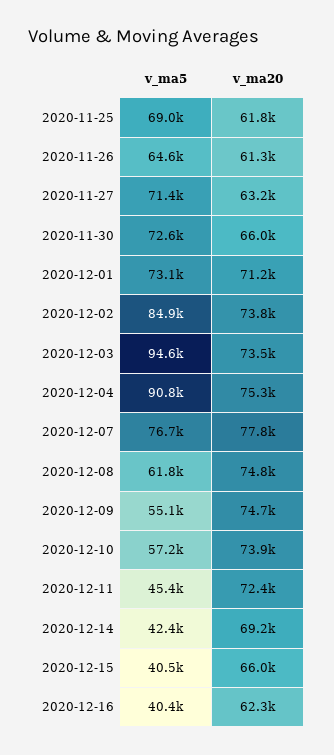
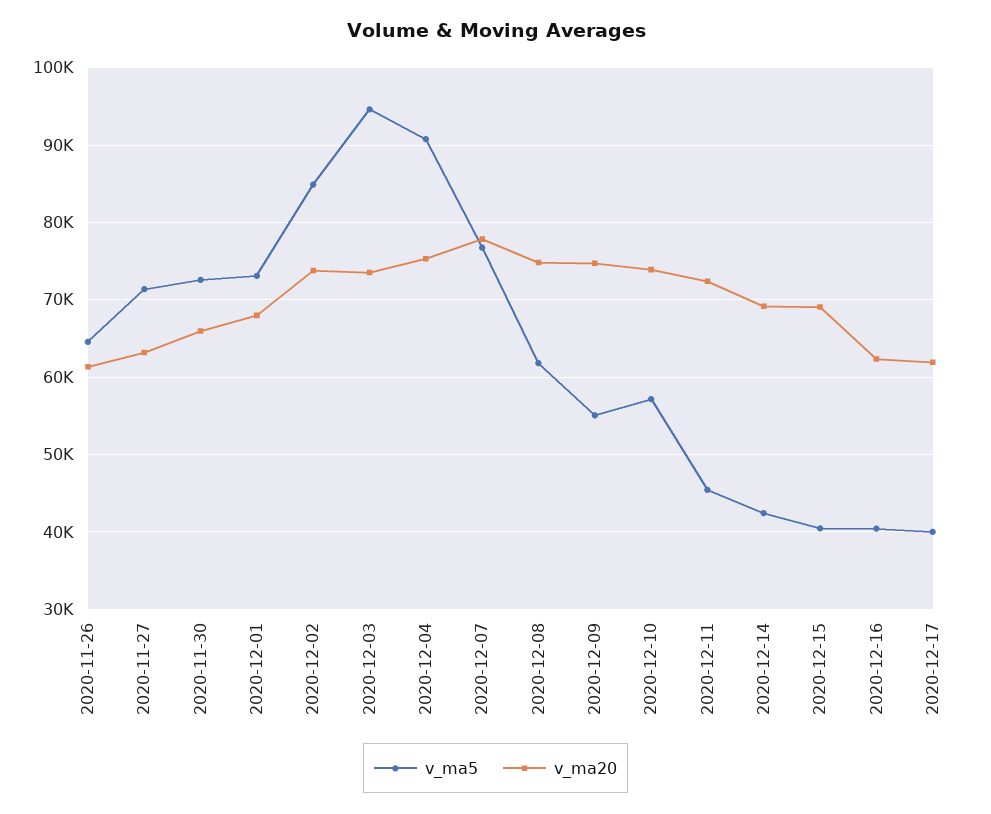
v_ma5, 2020-11-25: 69000 -> none
v_ma20, 2020-11-25: 61800 -> none
v_ma20, 2020-12-01: 71200 -> 68000
v_ma20, 2020-12-15: 66000 -> 69000
v_ma5, 2020-12-17: none -> 40000
v_ma20, 2020-12-17: none -> 62000

